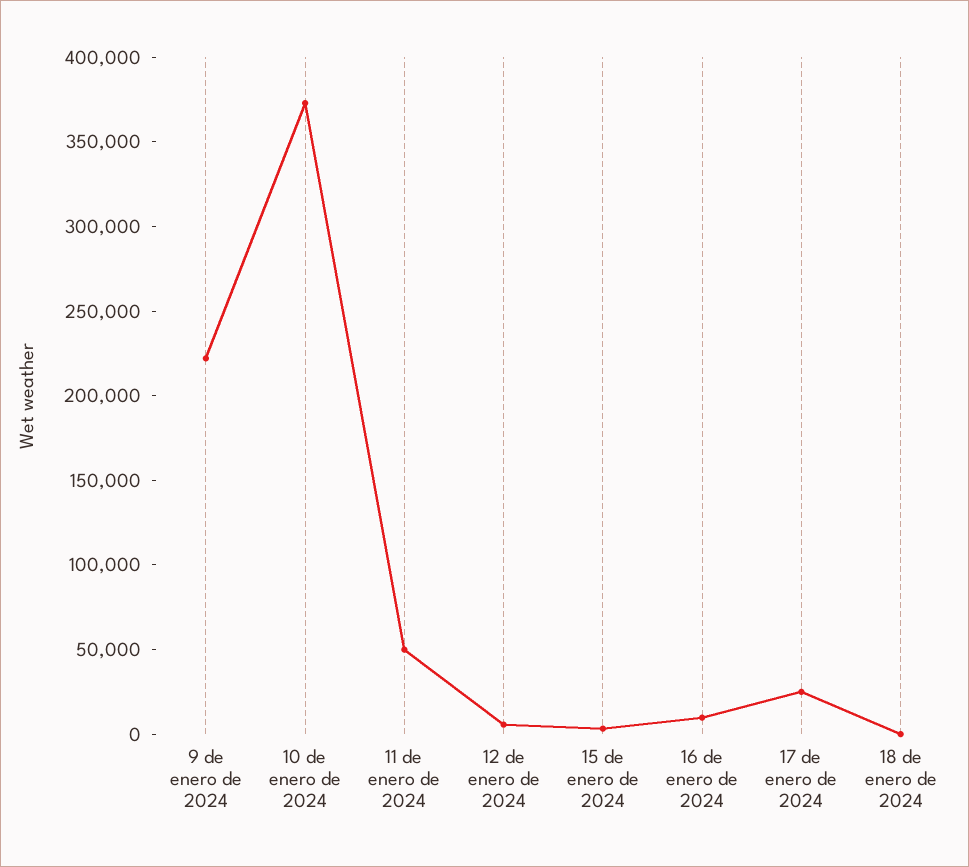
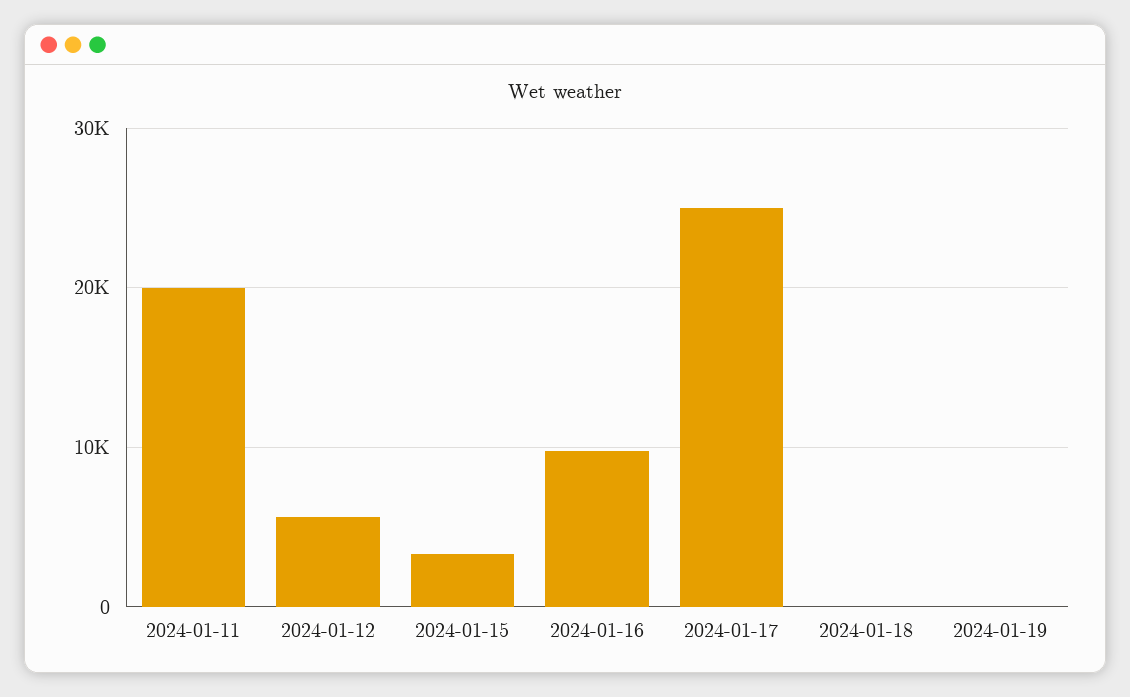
9 de enero de 2024: 220000 -> none
10 de enero de 2024: 370000 -> none
11 de enero de 2024: 50000 -> 20000
2024-01-19: none -> 0

